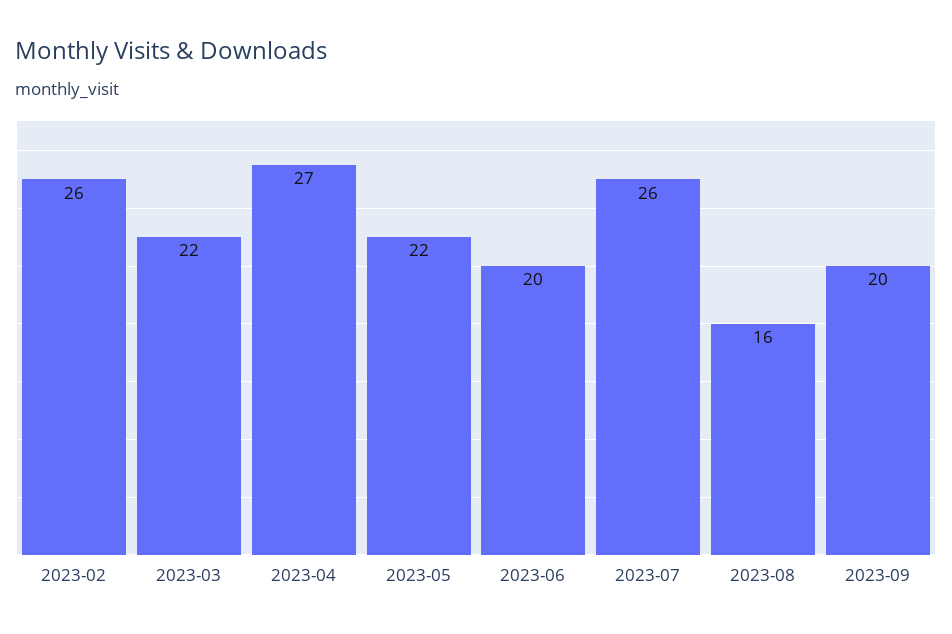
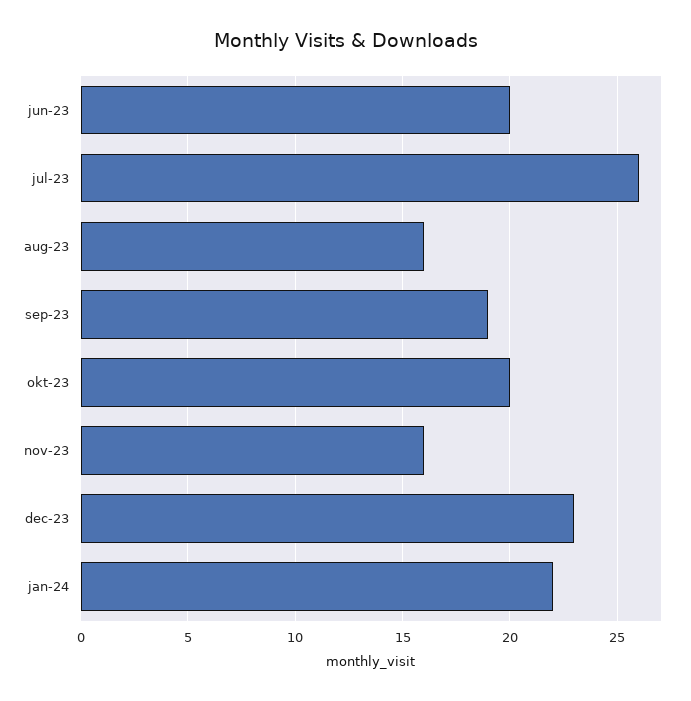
2023-02: 26 -> none
2023-03: 22 -> none
2023-04: 27 -> none
2023-05: 22 -> none
2023-09: 20 -> 19
okt-23: none -> 20
nov-23: none -> 16
dec-23: none -> 23
jan-24: none -> 22

